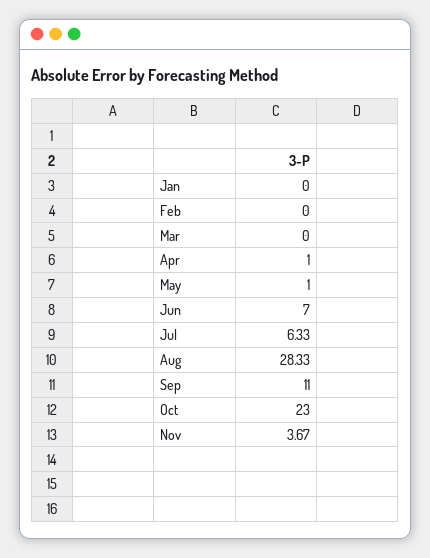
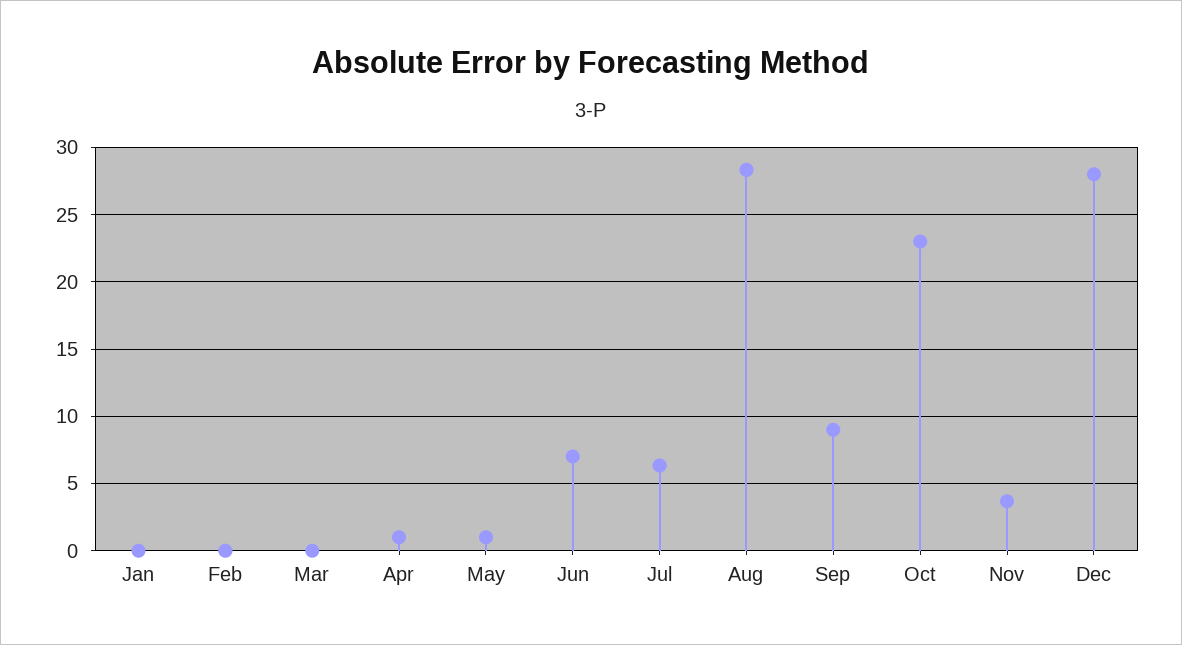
Sep: 11 -> 9
Dec: none -> 28

